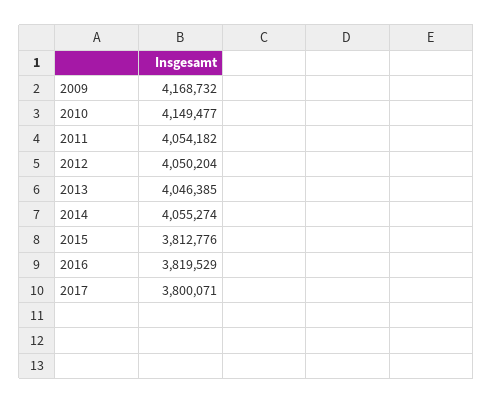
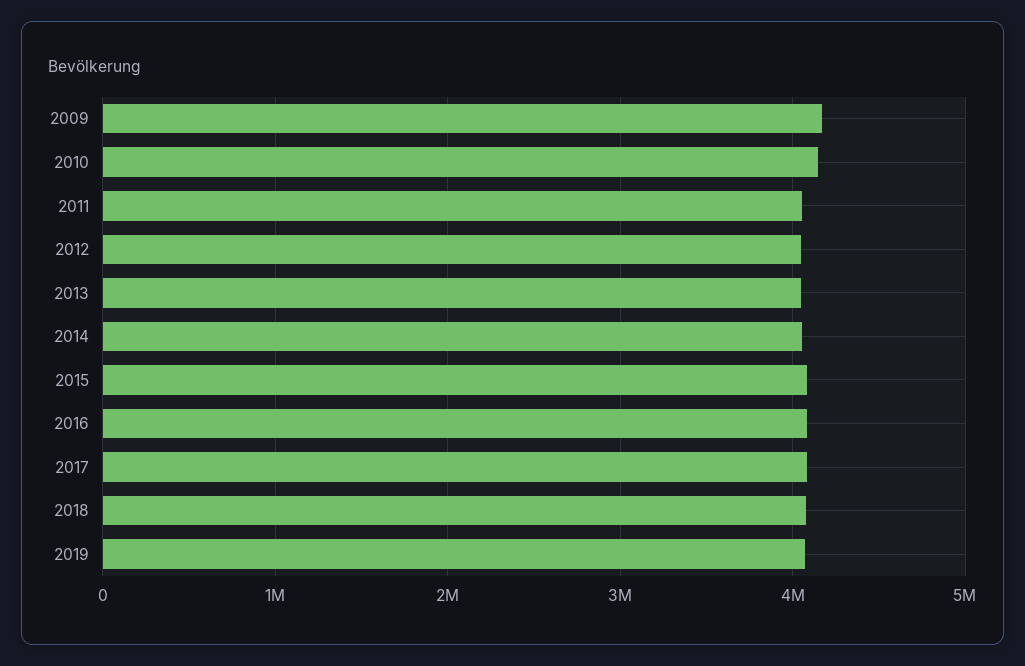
2015: 3812776 -> 4100000
2016: 3819529 -> 4100000
2017: 3800071 -> 4100000
2018: none -> 4100000
2019: none -> 4100000

